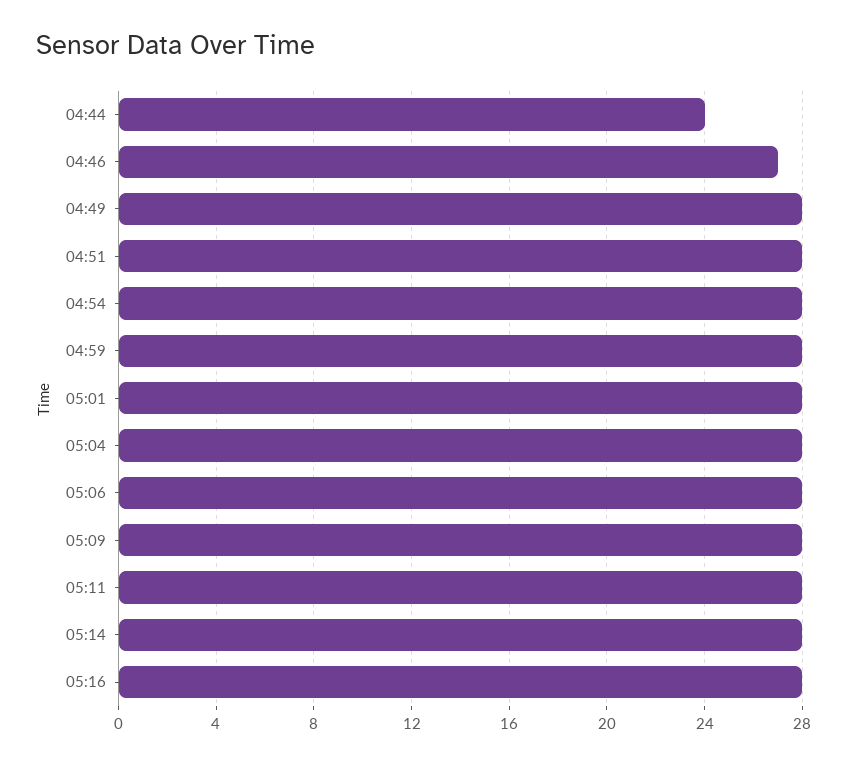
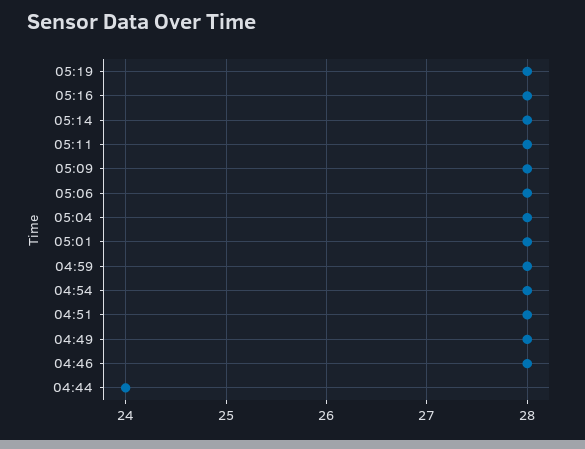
04:46: 27 -> 28
05:19: none -> 28

